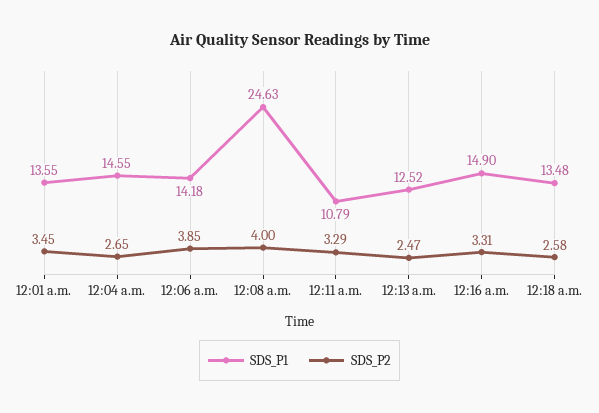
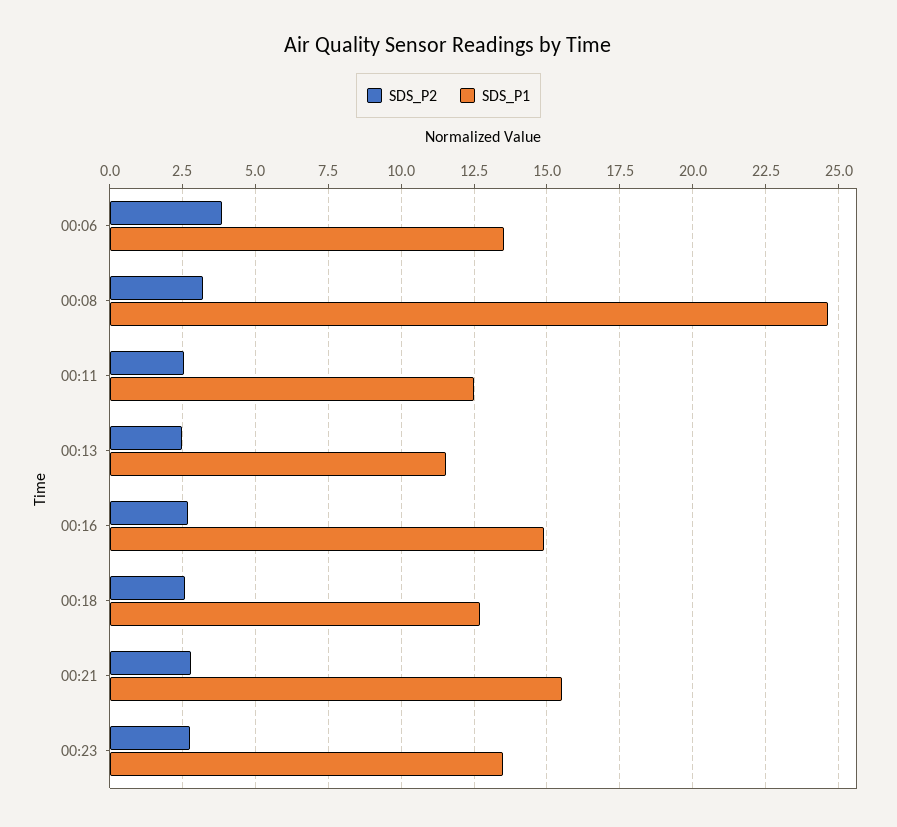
SDS_P1, 12:01 a.m.: 13.55 -> none
SDS_P2, 12:01 a.m.: 3.45 -> none
SDS_P1, 12:04 a.m.: 14.55 -> none
SDS_P2, 12:04 a.m.: 2.65 -> none
SDS_P1, 12:06 a.m.: 14.18 -> 13.5
SDS_P2, 12:08 a.m.: 4 -> 3.25
SDS_P1, 12:11 a.m.: 10.79 -> 12.5
SDS_P2, 12:11 a.m.: 3.29 -> 2.5
SDS_P1, 12:13 a.m.: 12.52 -> 11.5
SDS_P2, 12:16 a.m.: 3.31 -> 2.75
SDS_P1, 12:18 a.m.: 13.48 -> 12.75
SDS_P2, 00:21: none -> 2.75
SDS_P1, 00:21: none -> 15.5
SDS_P2, 00:23: none -> 2.75
SDS_P1, 00:23: none -> 13.5

